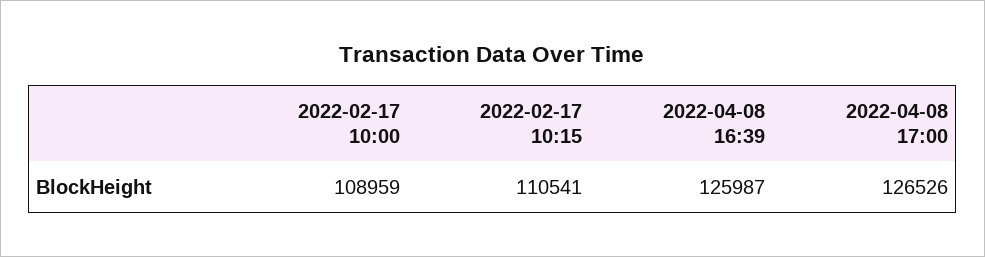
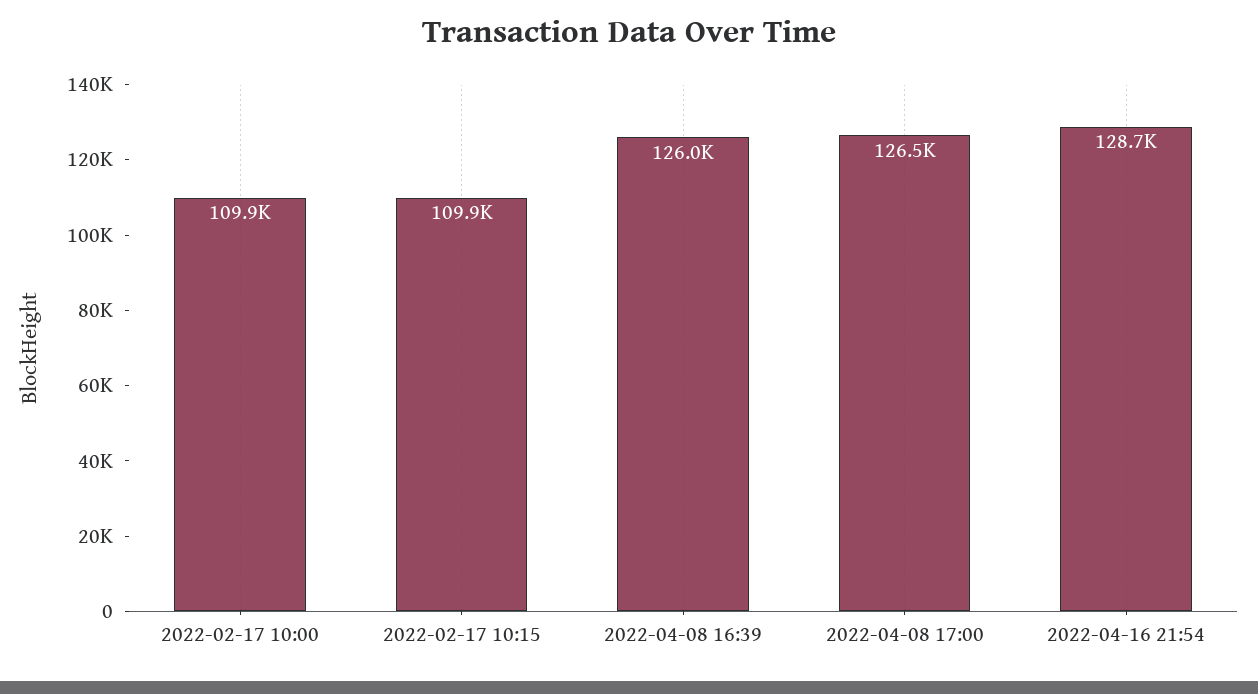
2022-02-17 10:00: 108959 -> 109900
2022-02-17 10:15: 110541 -> 109900
2022-04-16 21:54: none -> 128700

